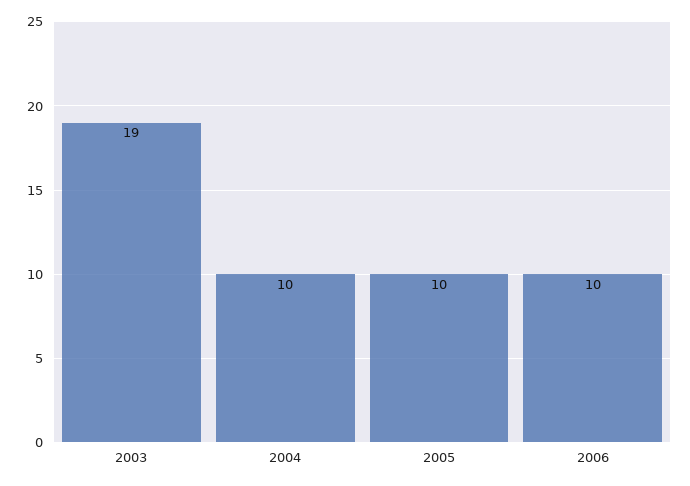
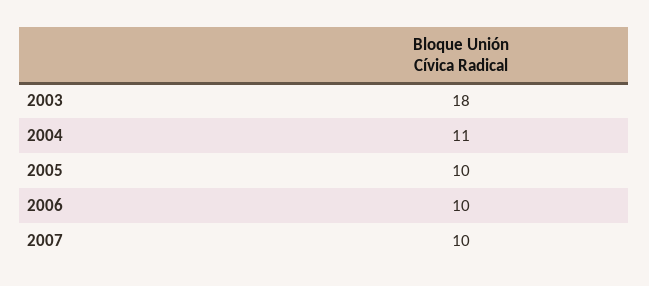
2003: 19 -> 18
2004: 10 -> 11
2007: none -> 10

